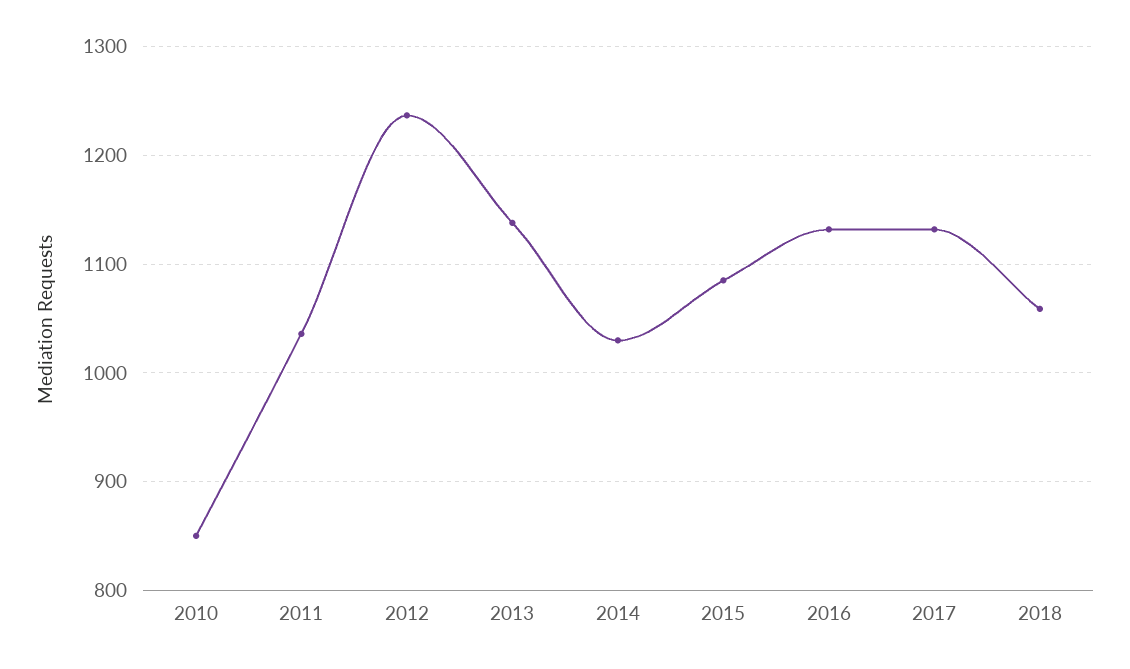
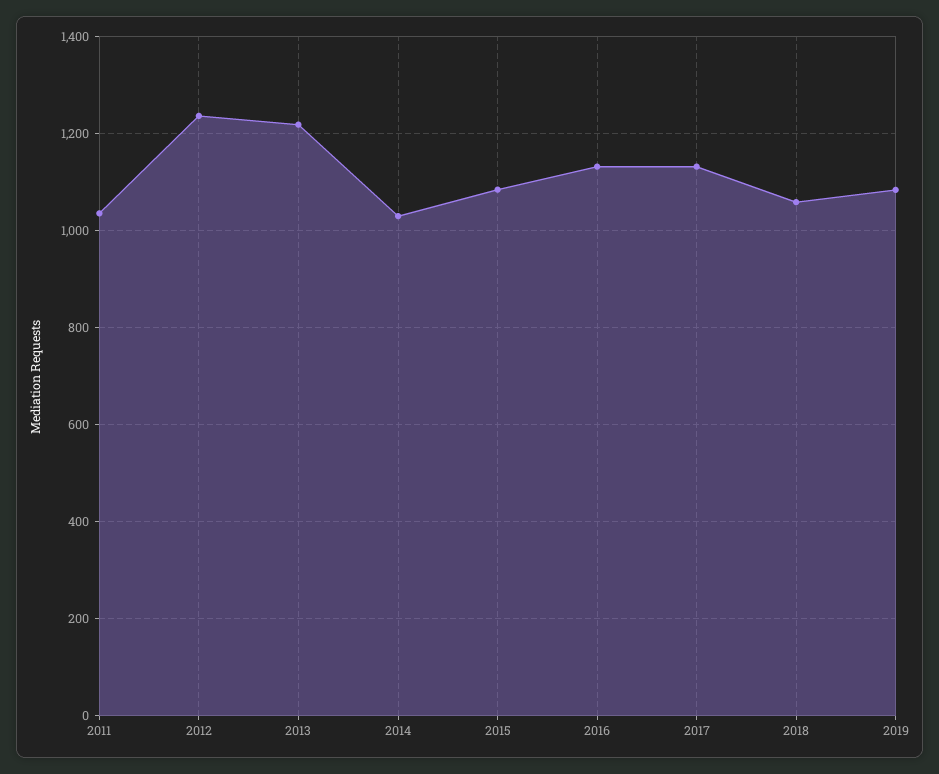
2010: 850 -> none
2013: 1140 -> 1220
2019: none -> 1080

